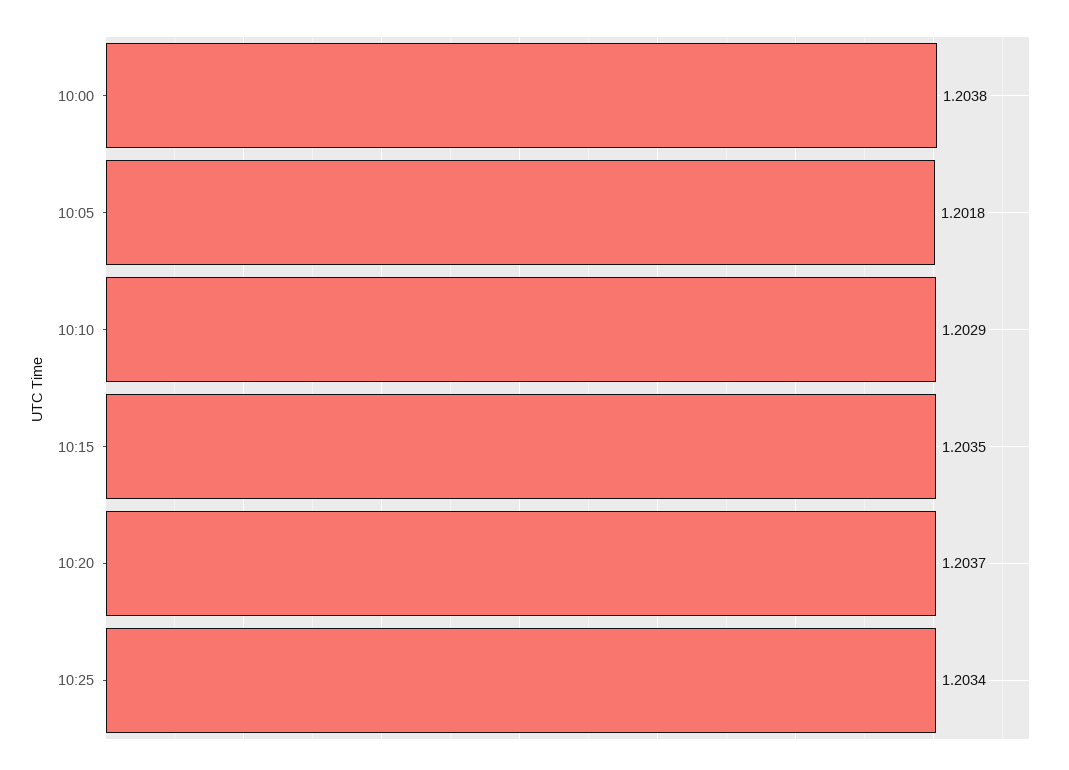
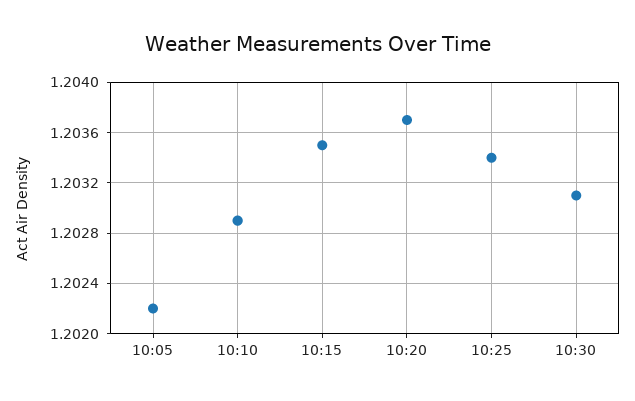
10:00: 1.2038 -> none
10:05: 1.2018 -> 1.2022
10:30: none -> 1.2031

